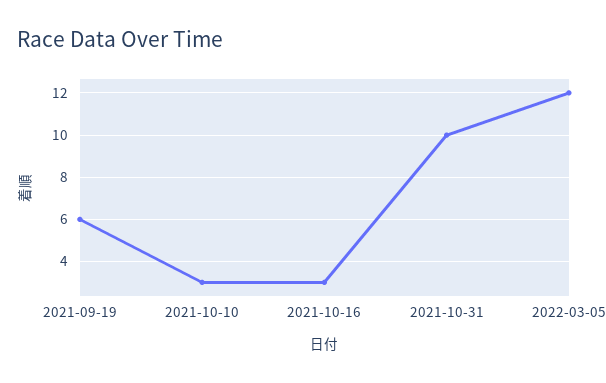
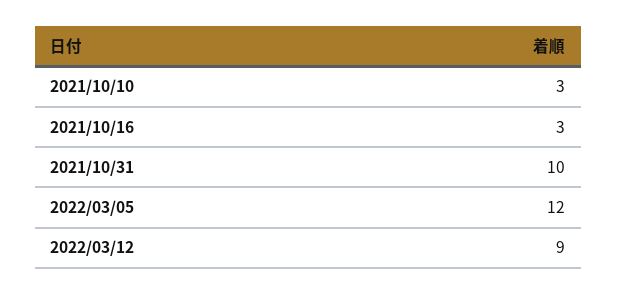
2021-09-19: 6 -> none
2022/03/12: none -> 9

